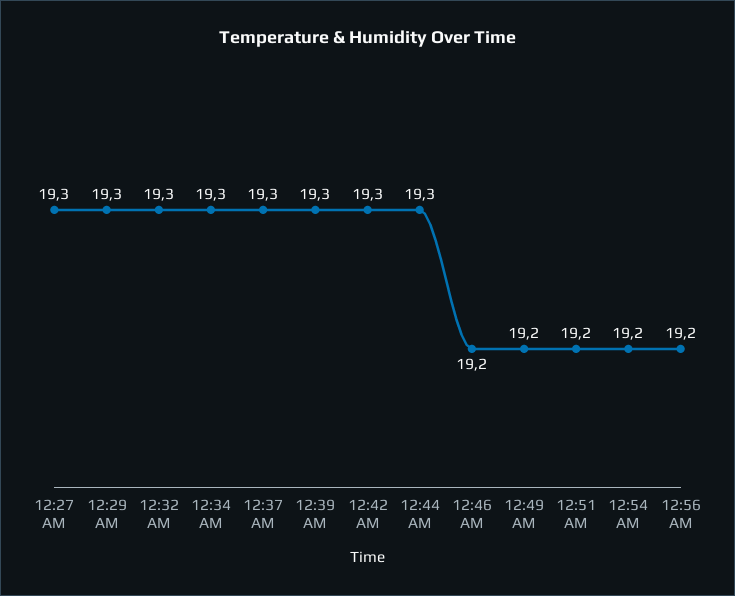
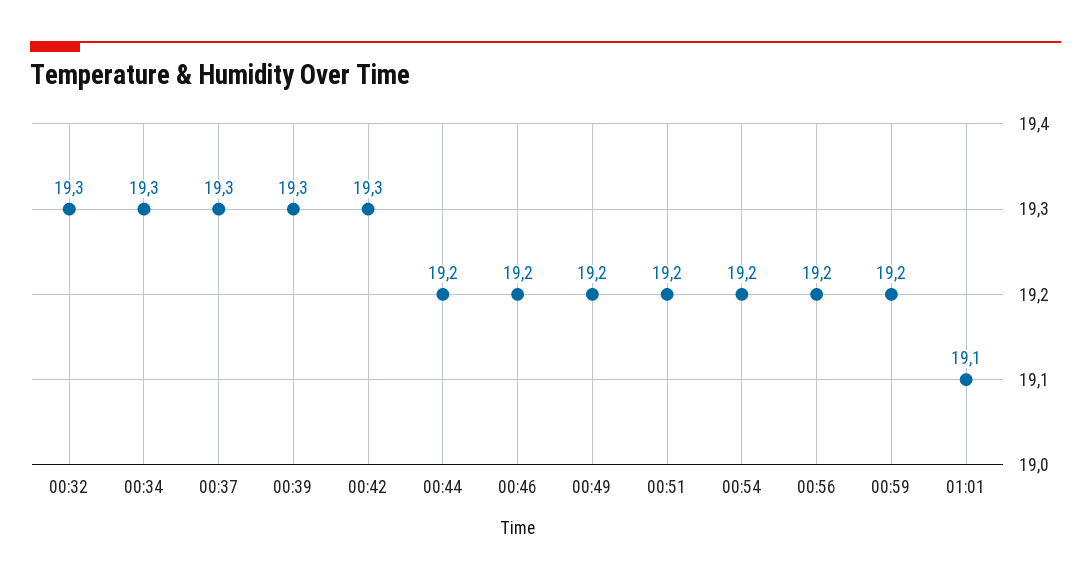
12:27 AM: 19.3 -> none
12:29 AM: 19.3 -> none
12:44 AM: 19.3 -> 19.2
00:59: none -> 19.2
01:01: none -> 19.1

